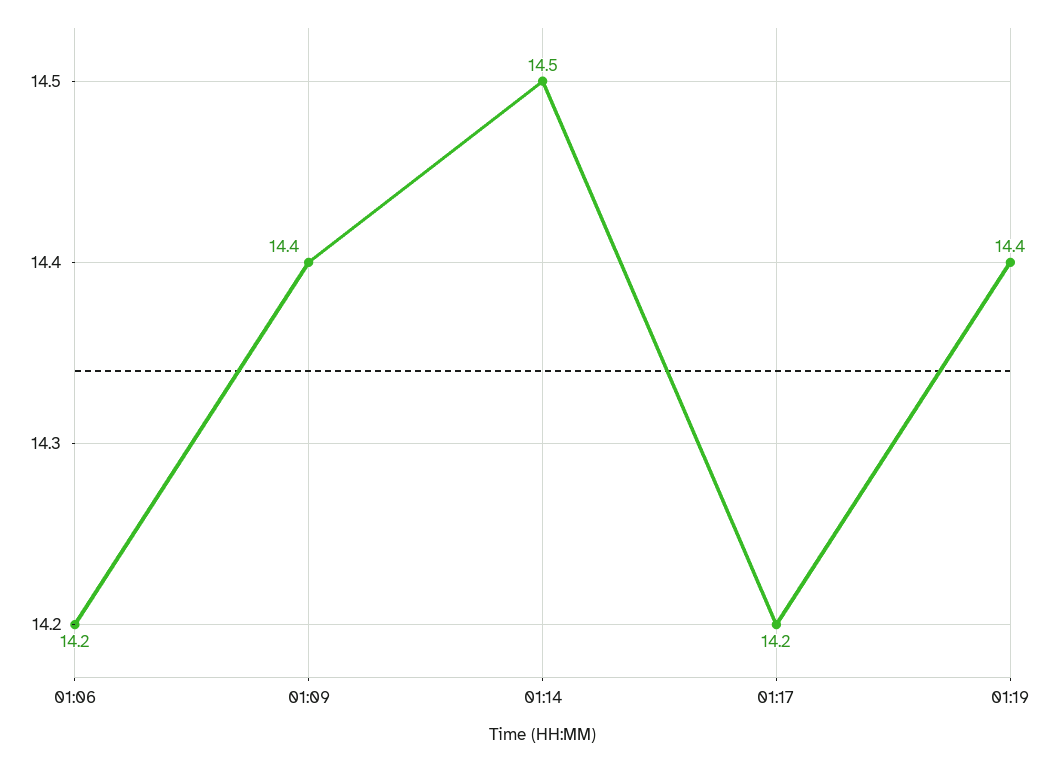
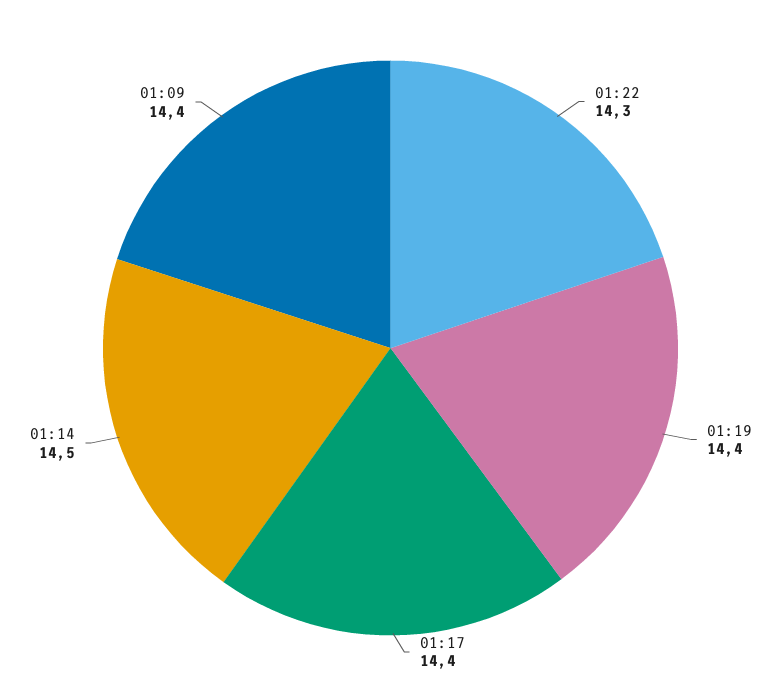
01:06: 14.2 -> none
01:17: 14.2 -> 14.4
01:22: none -> 14.3

